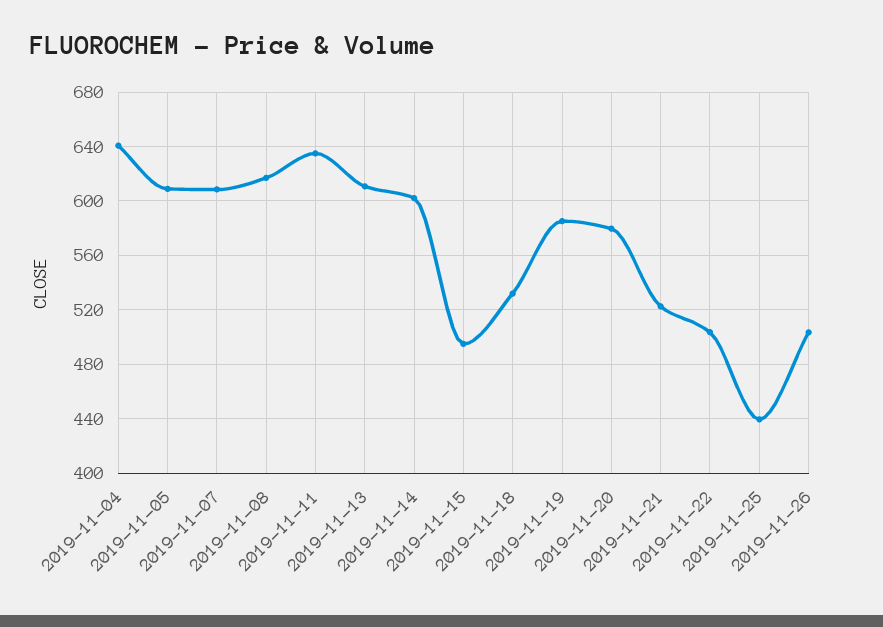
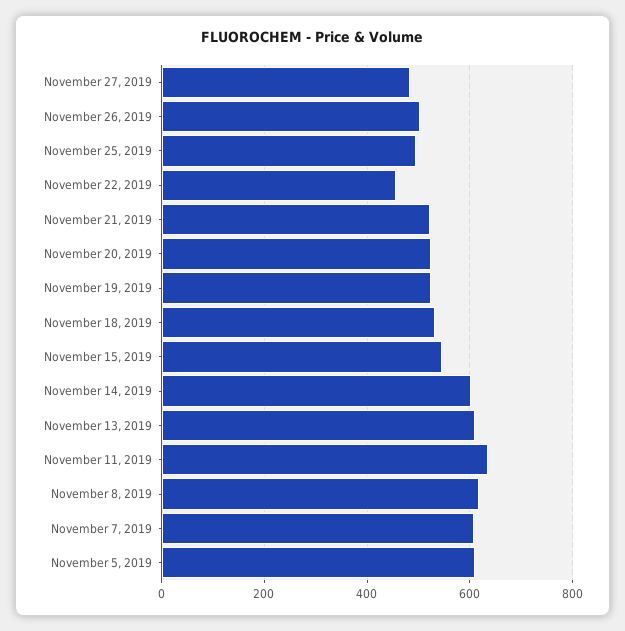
2019-11-04: 640 -> none
2019-11-15: 495 -> 540
2019-11-19: 585 -> 520
2019-11-20: 580 -> 520
2019-11-22: 505 -> 460
2019-11-25: 440 -> 500
November 27, 2019: none -> 480

